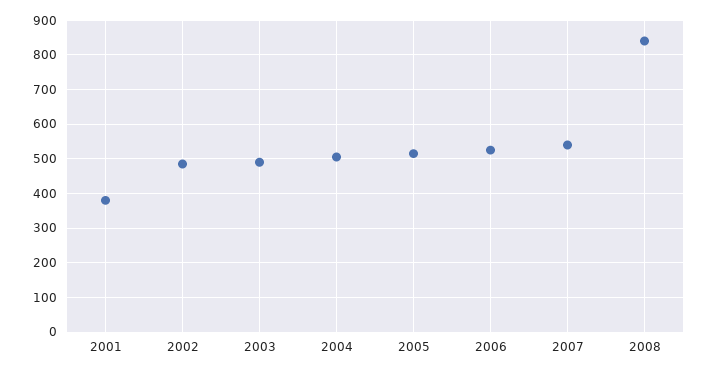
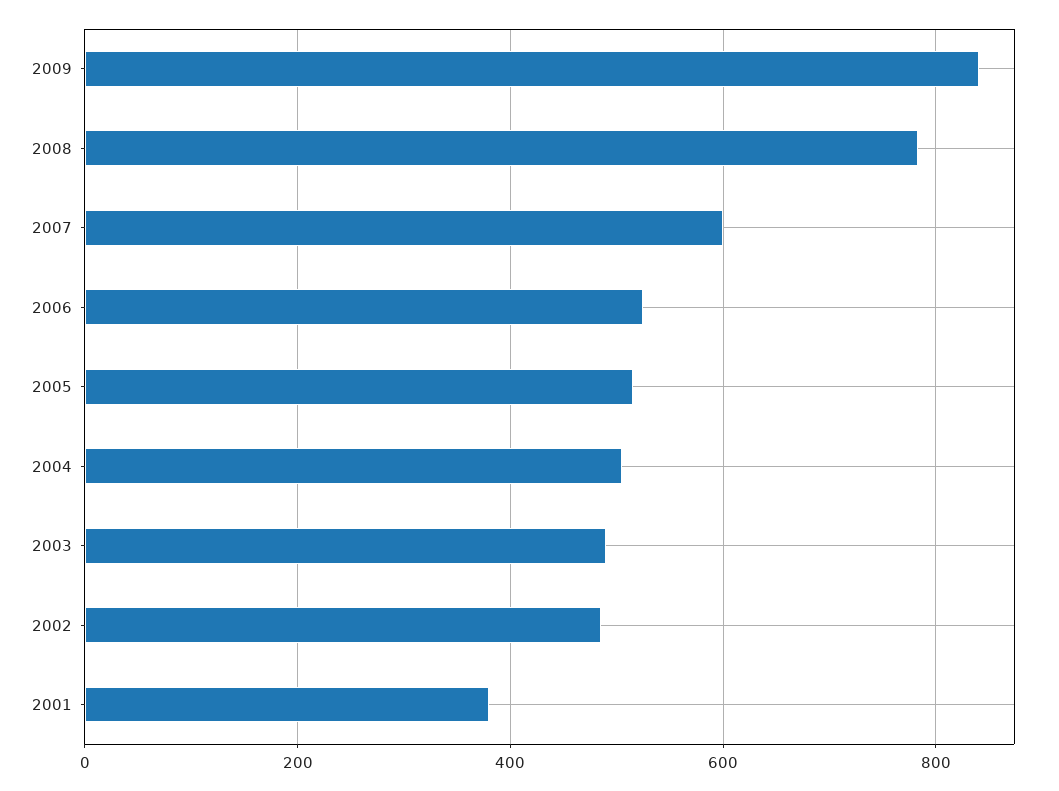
2007: 540 -> 600
2008: 840 -> 780
2009: none -> 840

